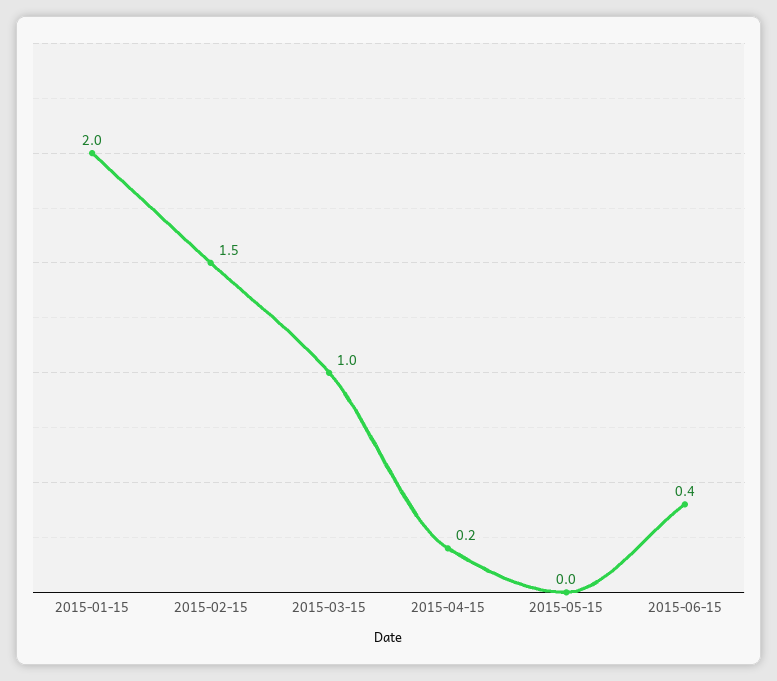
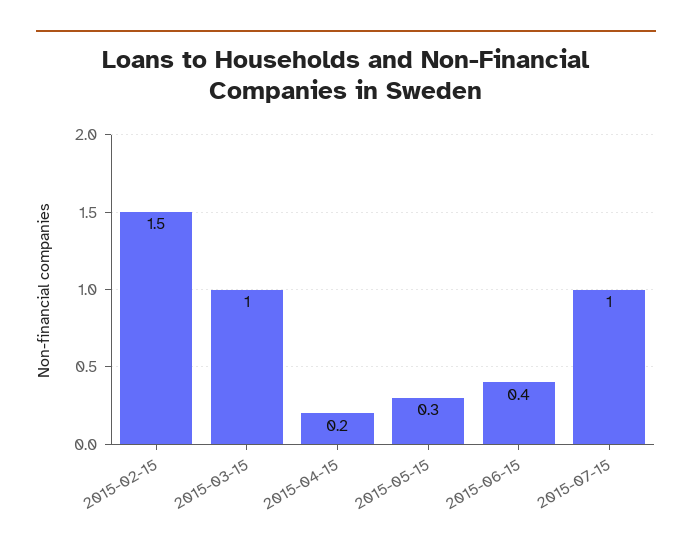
2015-01-15: 2 -> none
2015-05-15: 0 -> 0.3
2015-07-15: none -> 1

